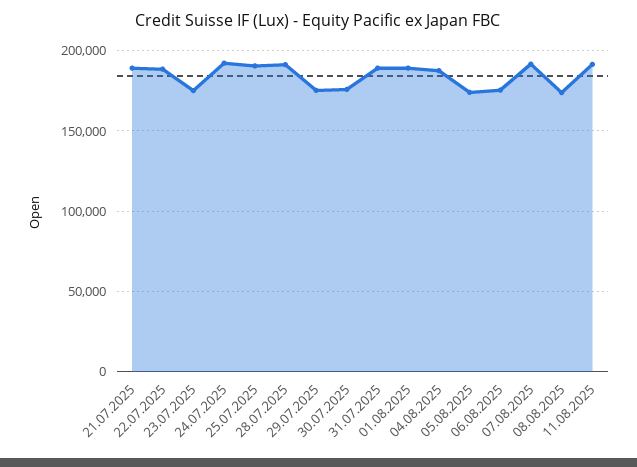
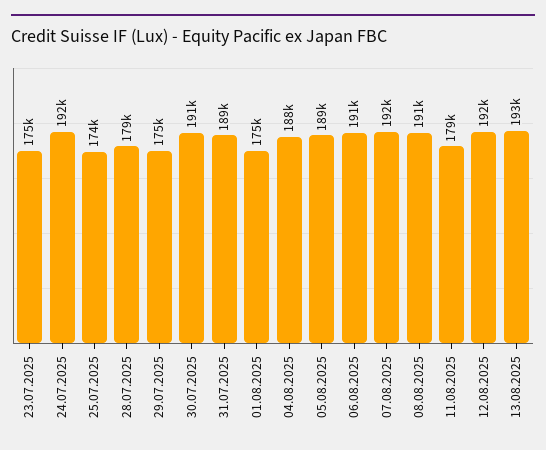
21.07.2025: 190000 -> none
22.07.2025: 190000 -> none
25.07.2025: 190000 -> 174000
28.07.2025: 190000 -> 179000
30.07.2025: 175000 -> 191000
01.08.2025: 190000 -> 175000
05.08.2025: 175000 -> 189000
06.08.2025: 175000 -> 191000
08.08.2025: 175000 -> 191000
11.08.2025: 190000 -> 179000
12.08.2025: none -> 192000
13.08.2025: none -> 193000

